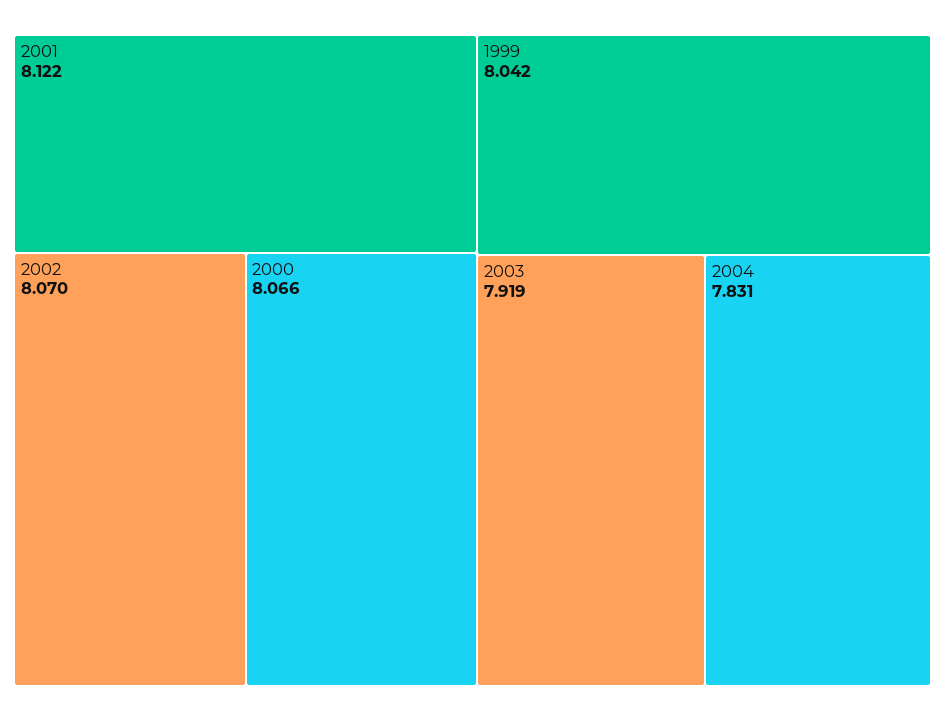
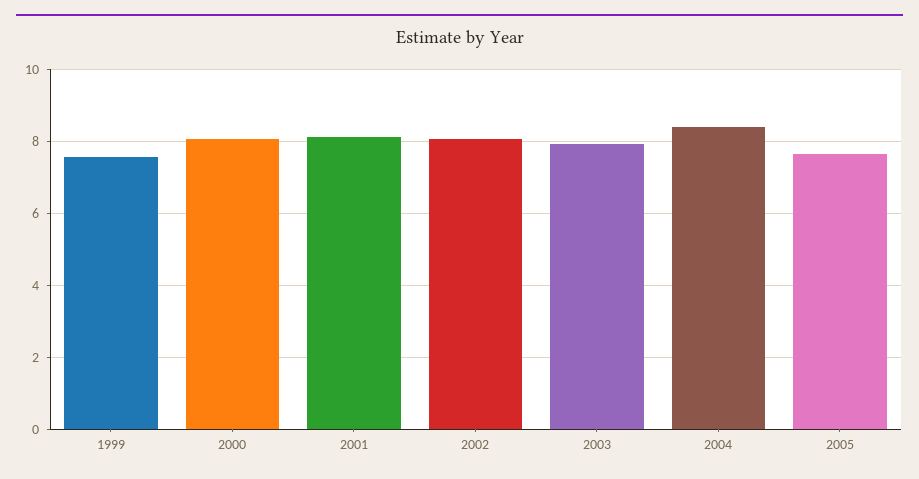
1999: 8.042 -> 7.6
2004: 7.831 -> 8.4
2005: none -> 7.6

